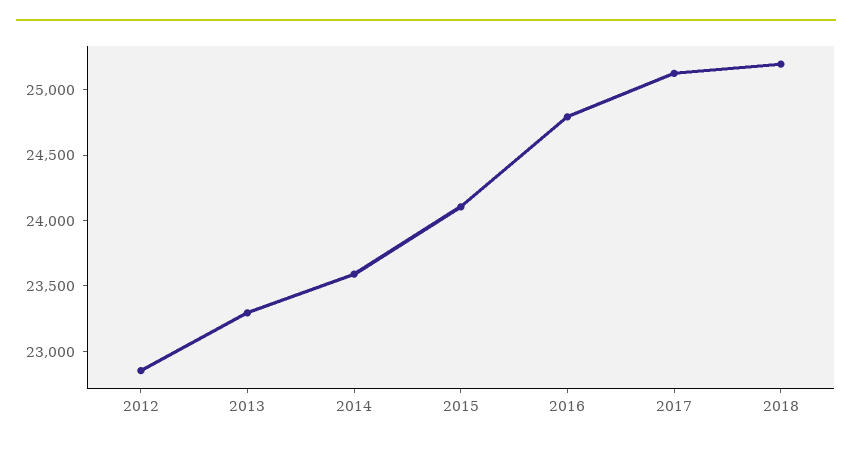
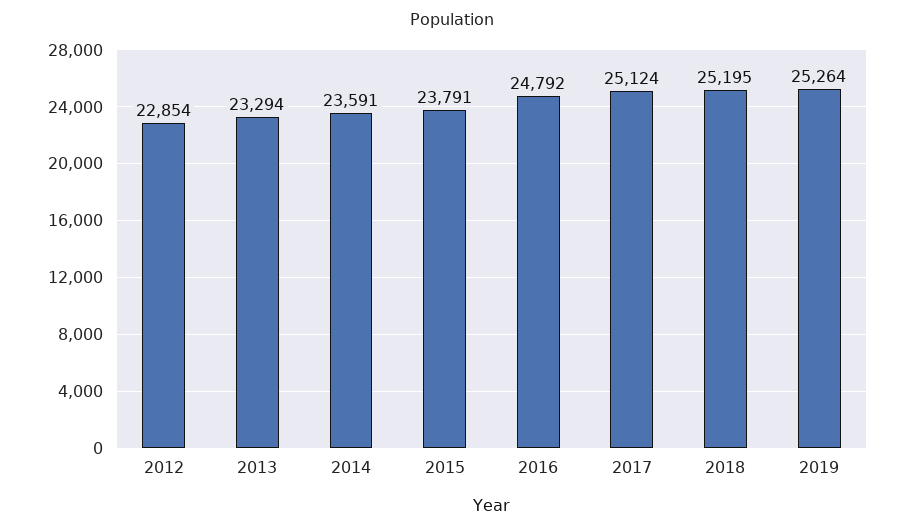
2015: 24100 -> 23791
2019: none -> 25264

